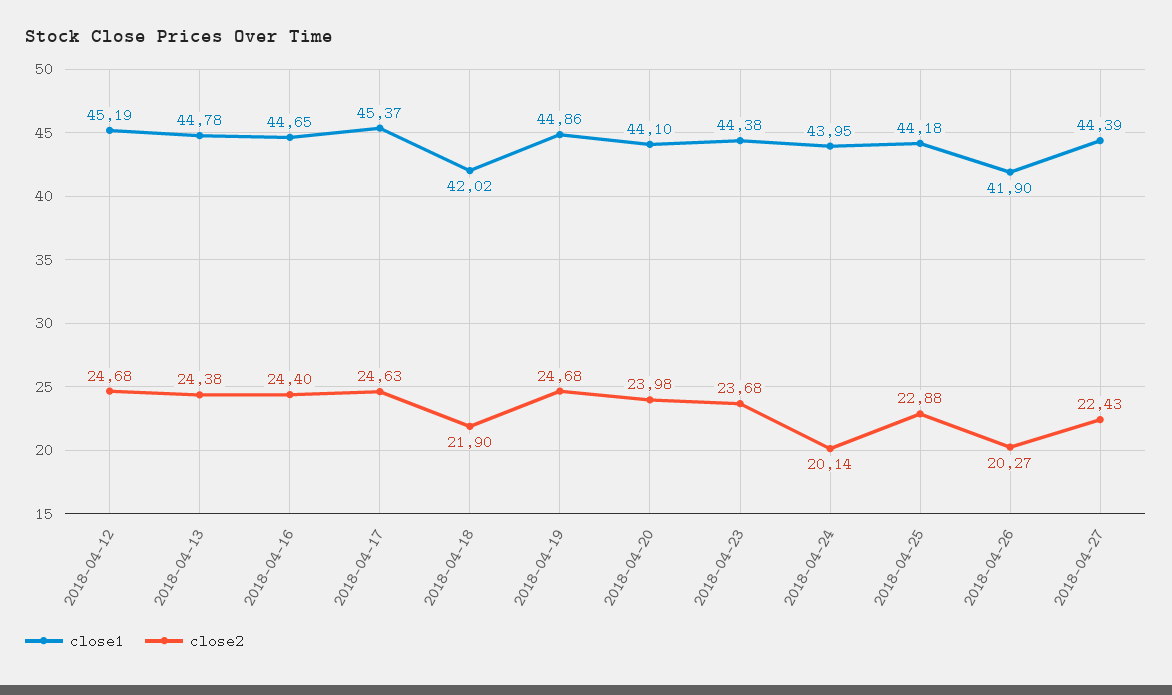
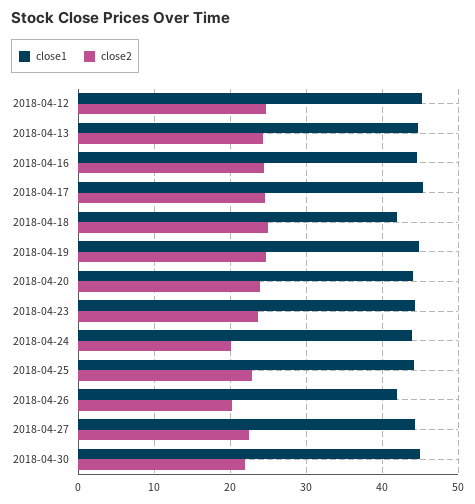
close2, 2018-04-18: 21.9 -> 25
close1, 2018-04-30: none -> 45
close2, 2018-04-30: none -> 22

